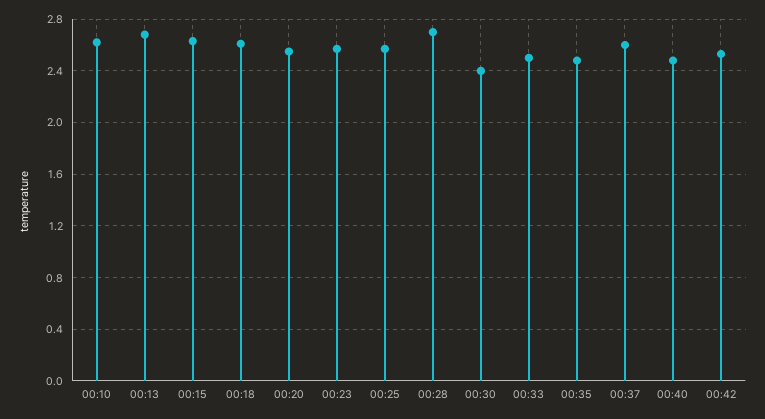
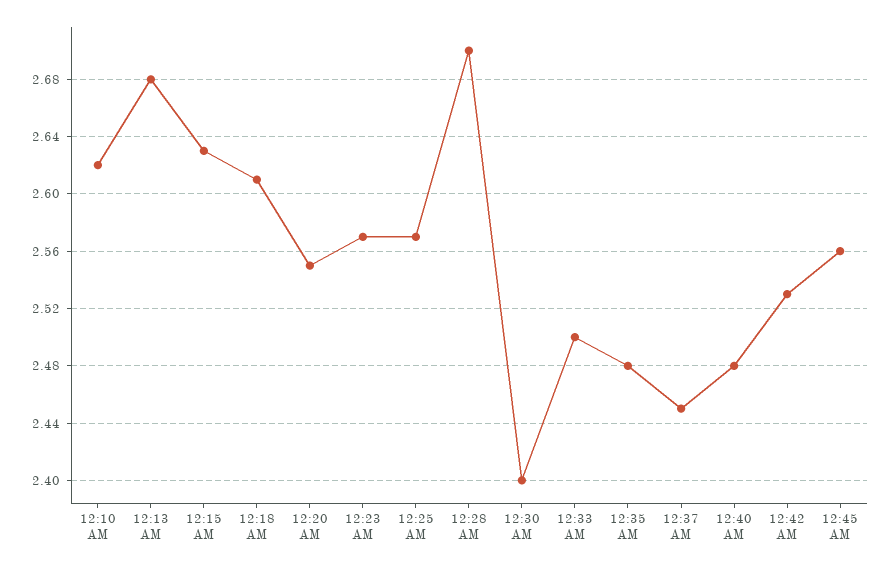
00:37: 2.6 -> 2.45
12:45 AM: none -> 2.56

